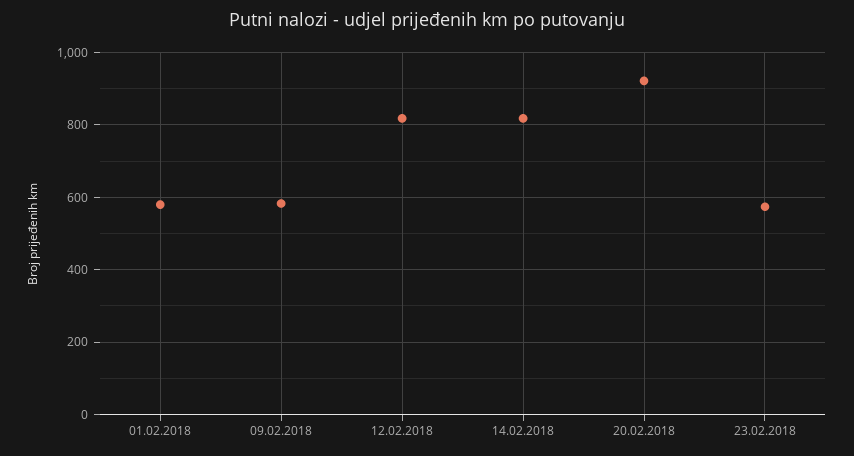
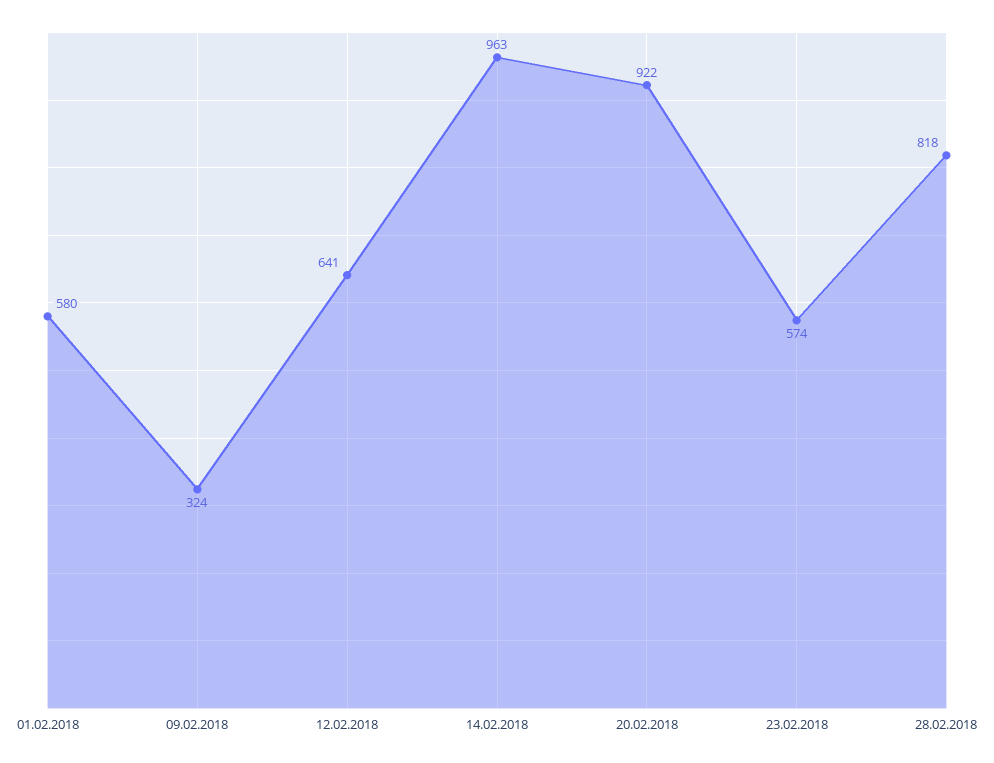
09.02.2018: 580 -> 324
12.02.2018: 820 -> 641
14.02.2018: 820 -> 963
28.02.2018: none -> 818

